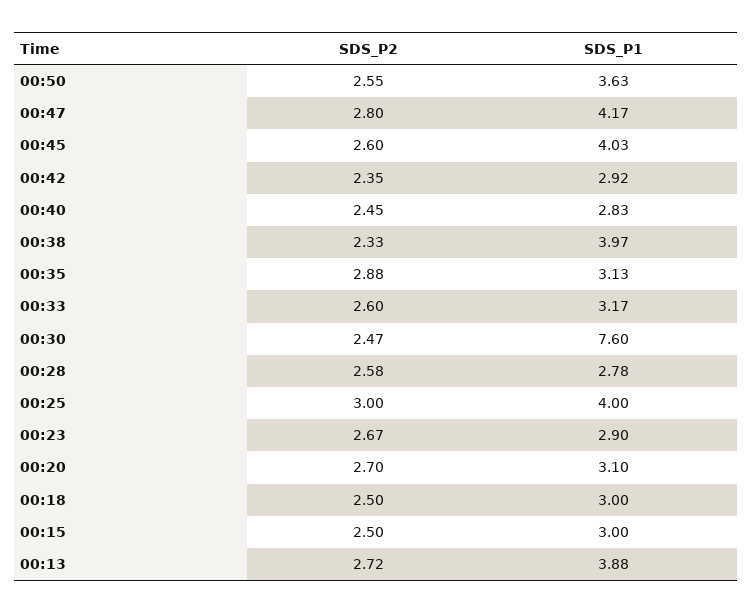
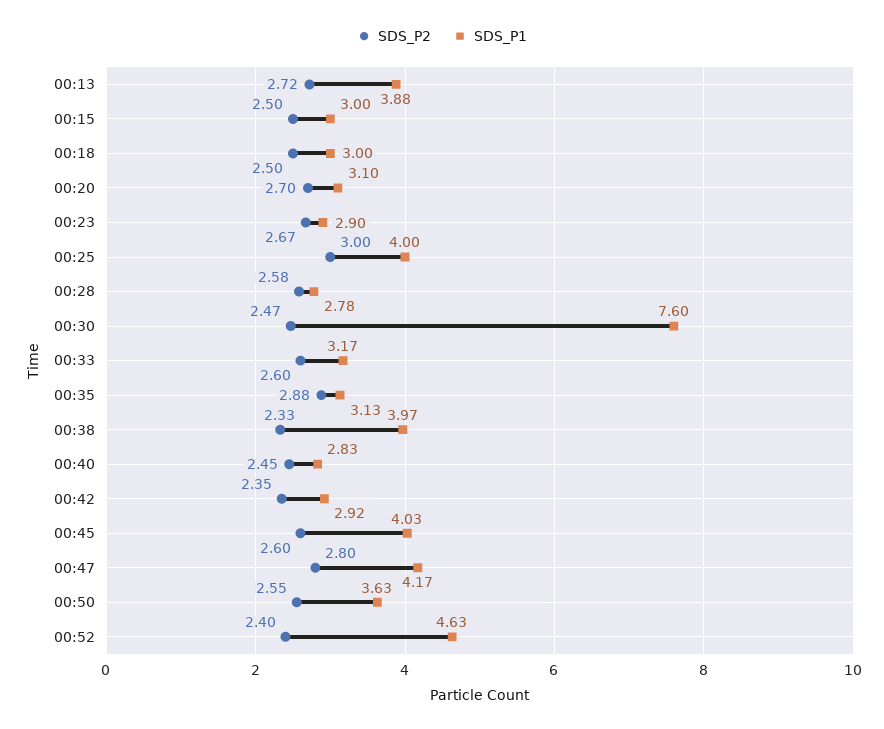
SDS_P2, 00:52: none -> 2.4
SDS_P1, 00:52: none -> 4.63

